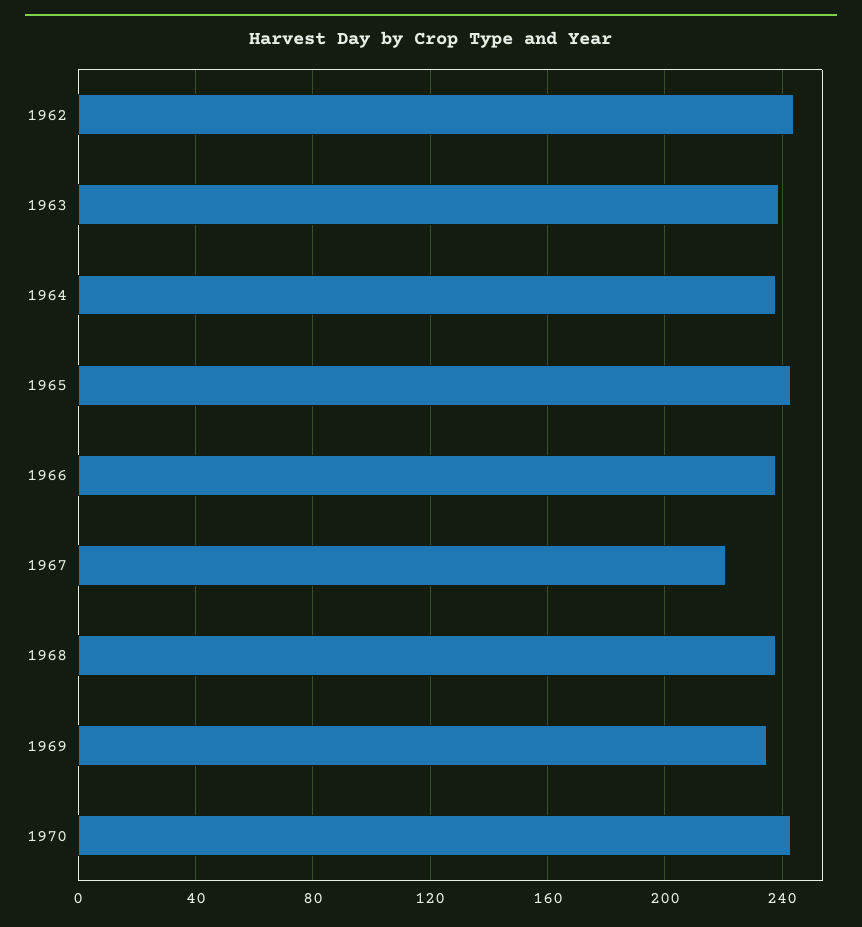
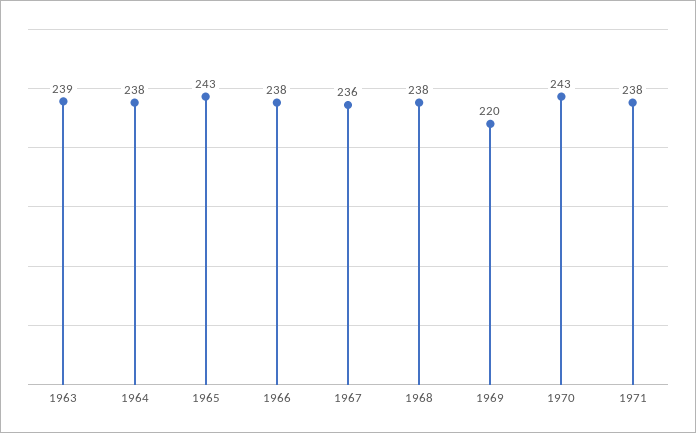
1962: 245 -> none
1967: 220 -> 236
1969: 235 -> 220
1971: none -> 238

